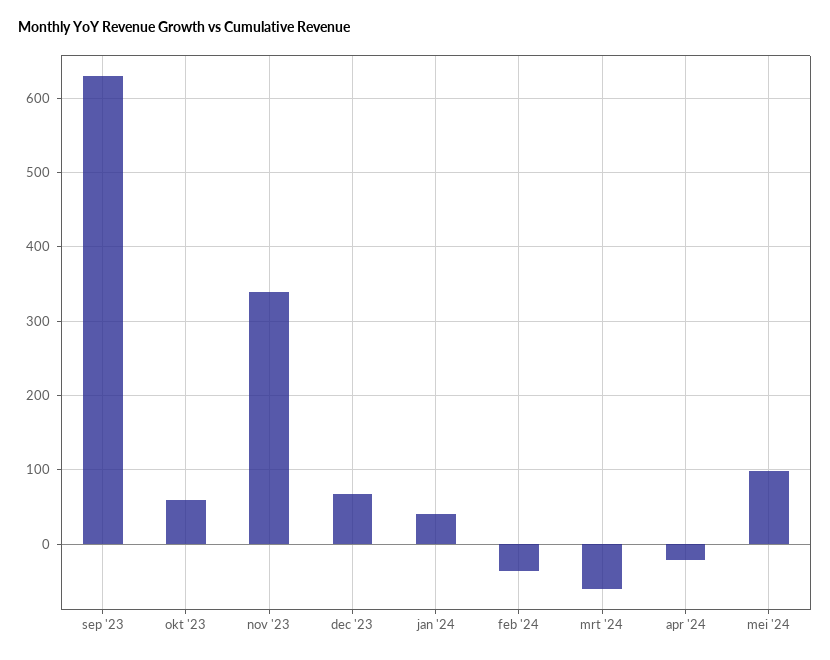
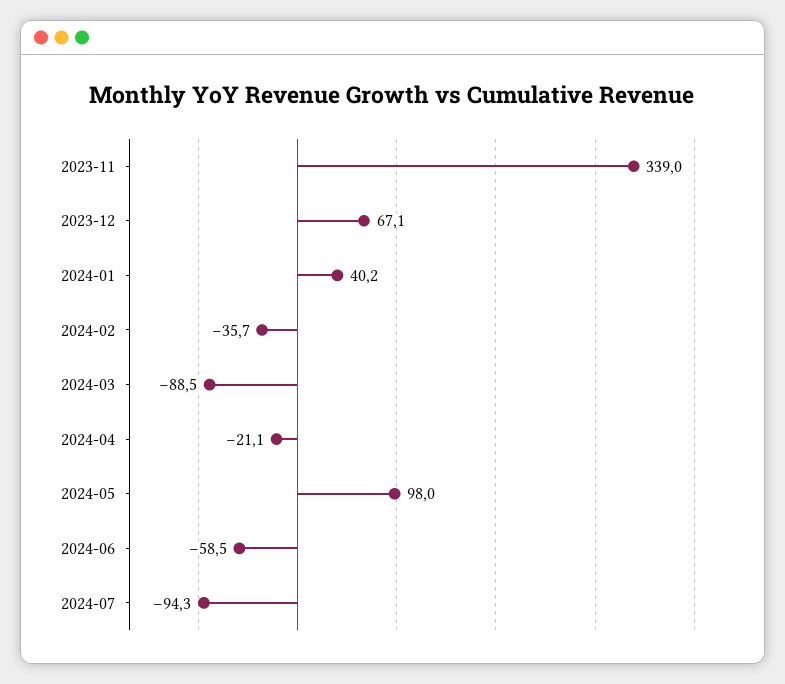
sep '23: 630 -> none
okt '23: 60 -> none
mrt '24: -60 -> -88.5
2024-06: none -> -58.5
2024-07: none -> -94.3

